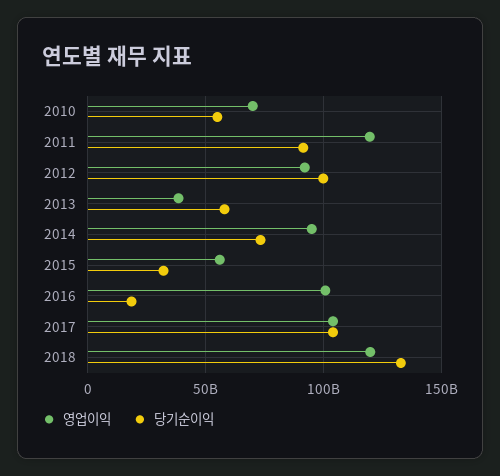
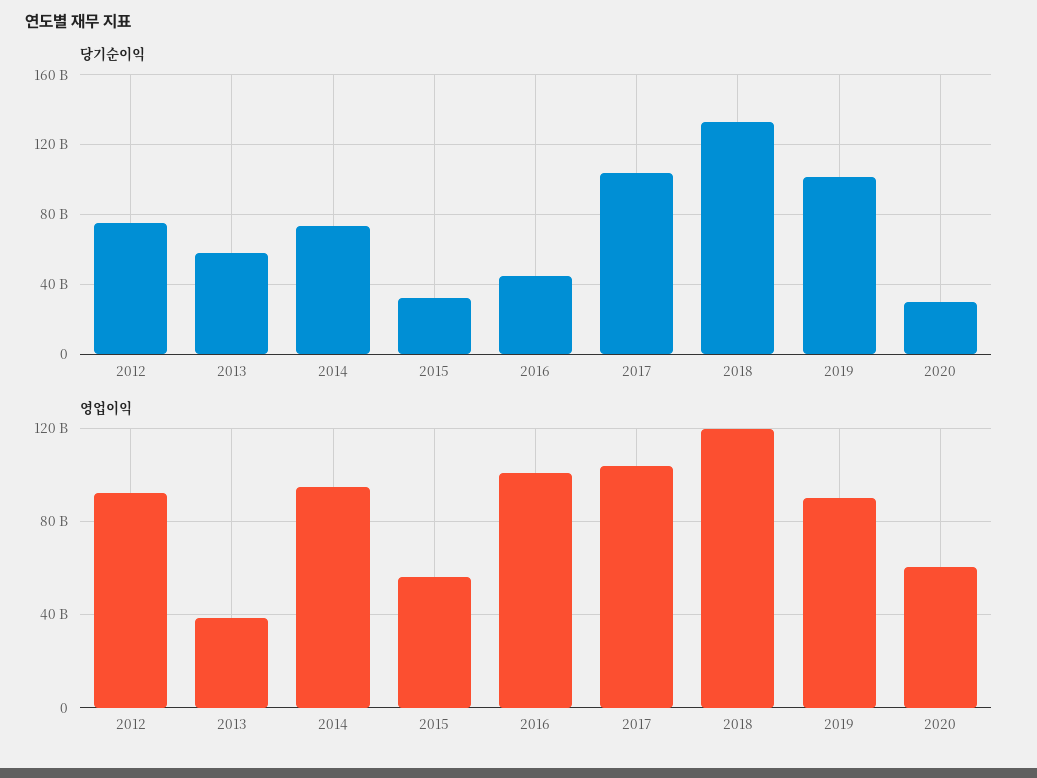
영업이익, 2010: 70000000000 -> none
당기순이익, 2010: 55000000000 -> none
영업이익, 2011: 120000000000 -> none
당기순이익, 2011: 90000000000 -> none
당기순이익, 2012: 100000000000 -> 75000000000
당기순이익, 2016: 20000000000 -> 45000000000
당기순이익, 2019: none -> 100000000000
당기순이익, 2020: none -> 30000000000
영업이익, 2019: none -> 90000000000
영업이익, 2020: none -> 60000000000

